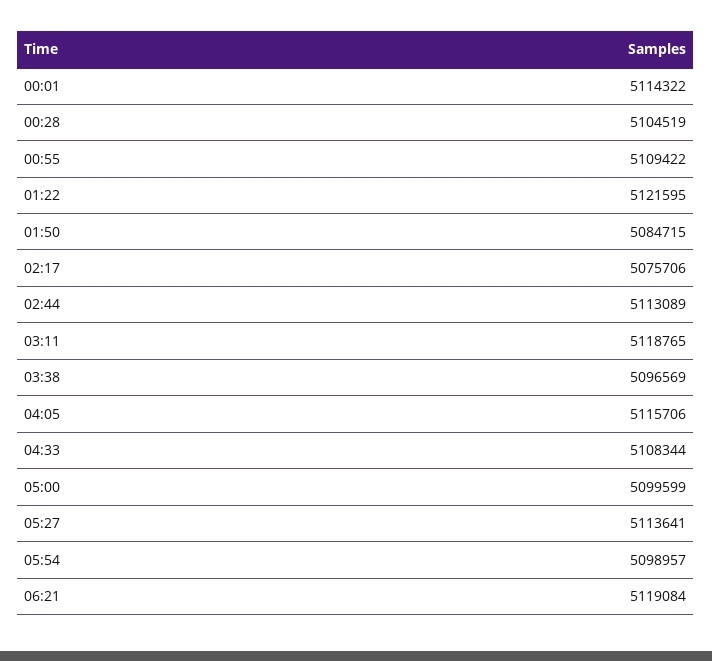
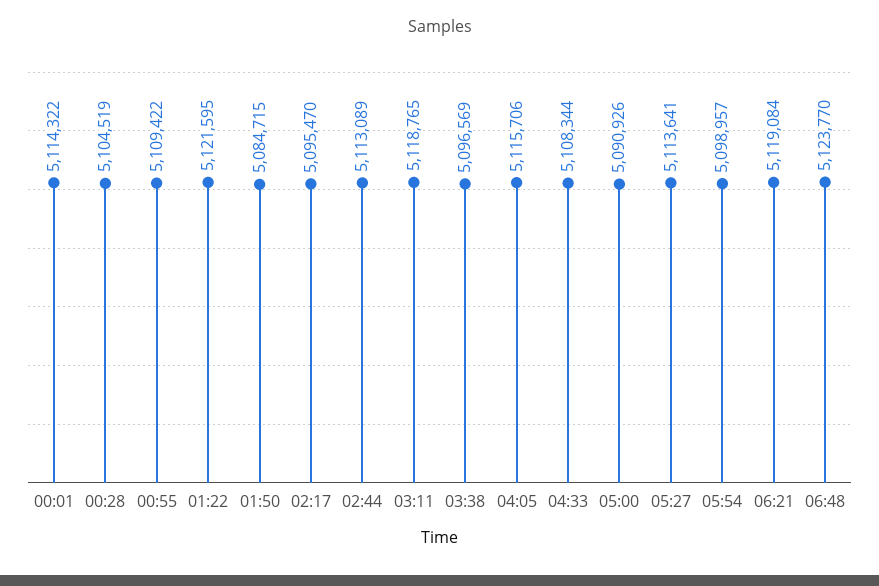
02:17: 5075706 -> 5095470
05:00: 5099599 -> 5090926
06:48: none -> 5123770

